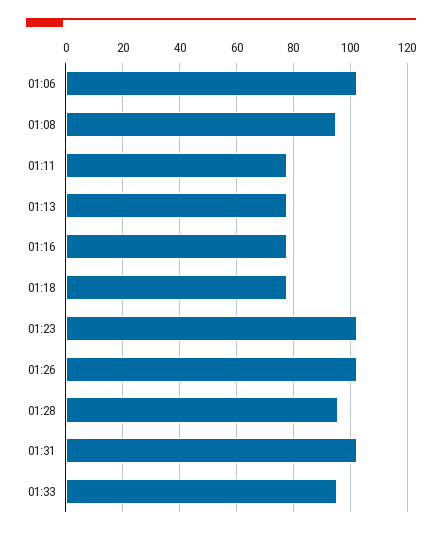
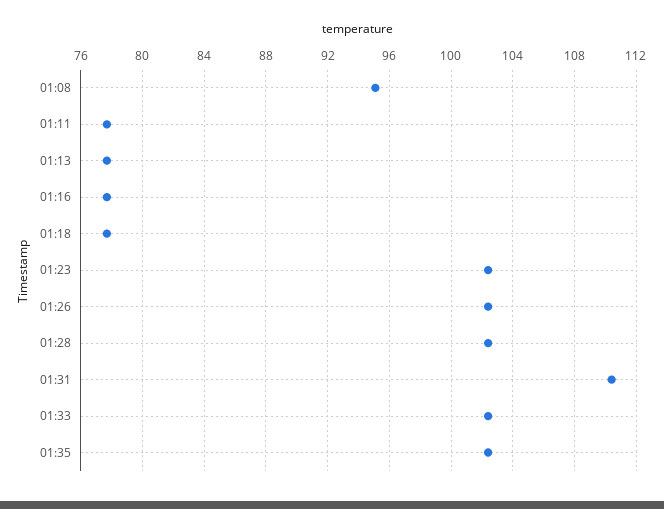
01:06: 102.5 -> none
01:28: 95 -> 102.5
01:31: 102.5 -> 110.5
01:33: 95 -> 102.5
01:35: none -> 102.5

